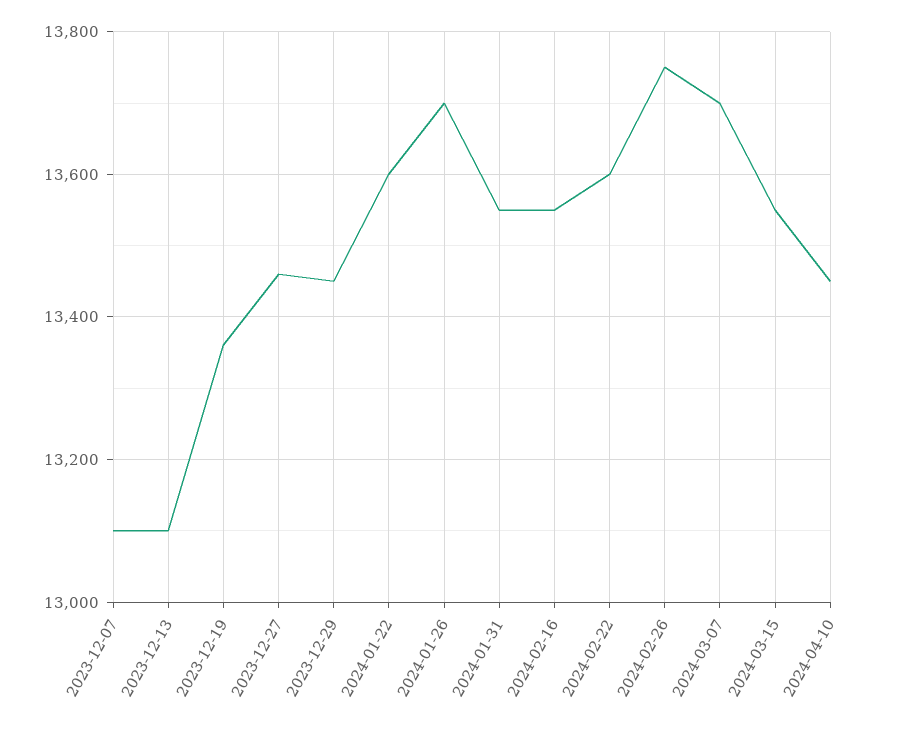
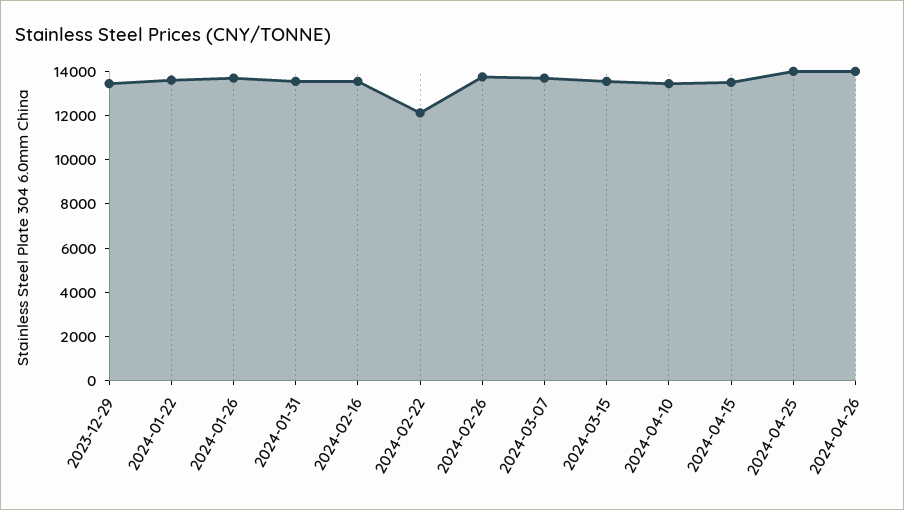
2023-12-07: 13100 -> none
2023-12-13: 13100 -> none
2023-12-19: 13360 -> none
2023-12-27: 13460 -> none
2024-02-22: 13600 -> 12000
2024-04-15: none -> 13500
2024-04-25: none -> 14000
2024-04-26: none -> 14000

